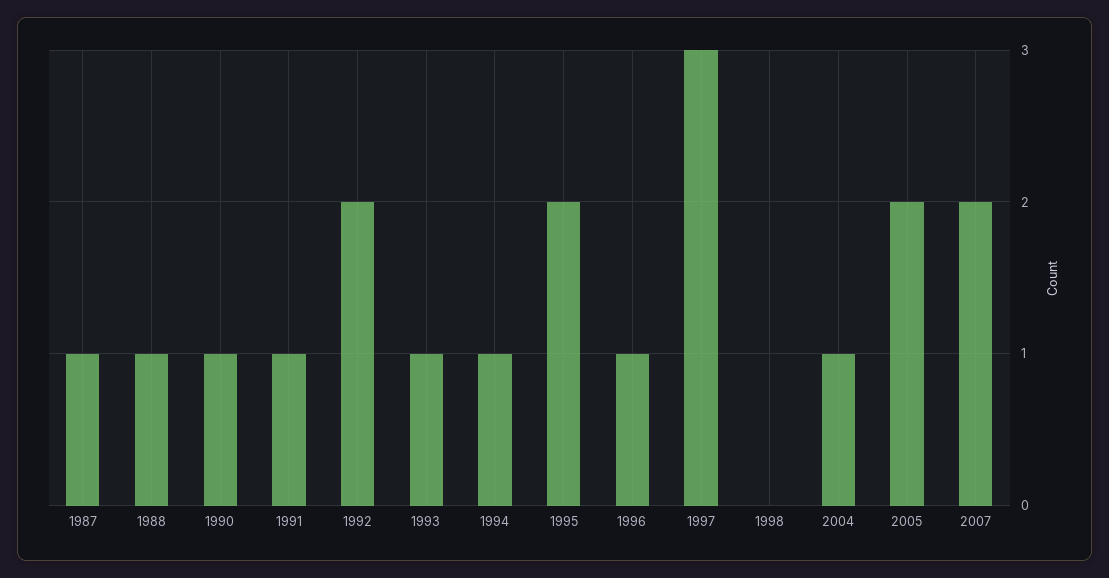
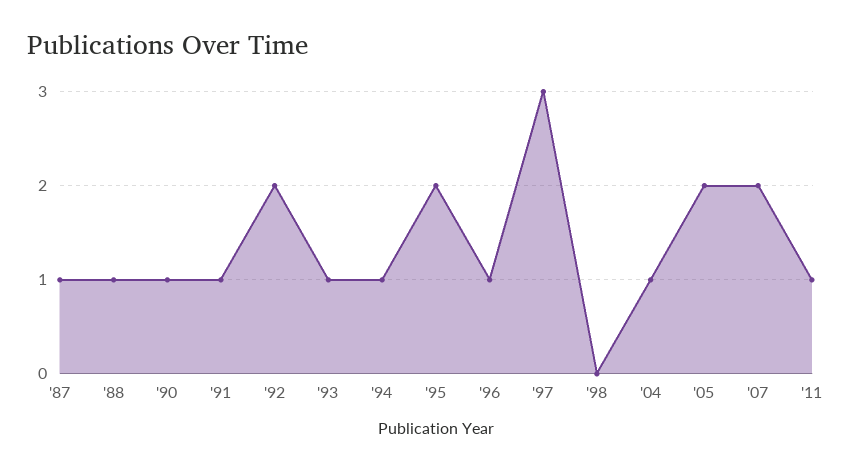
'11: none -> 1

